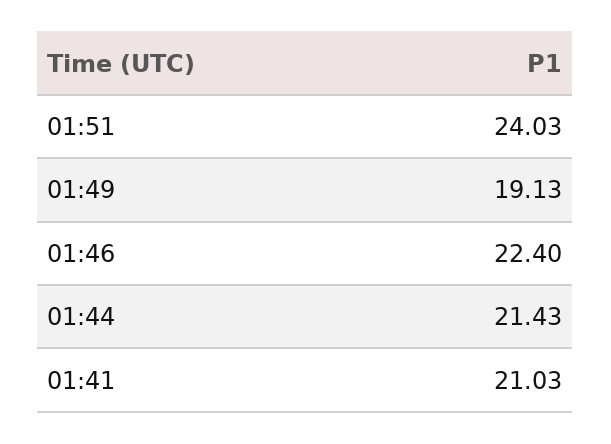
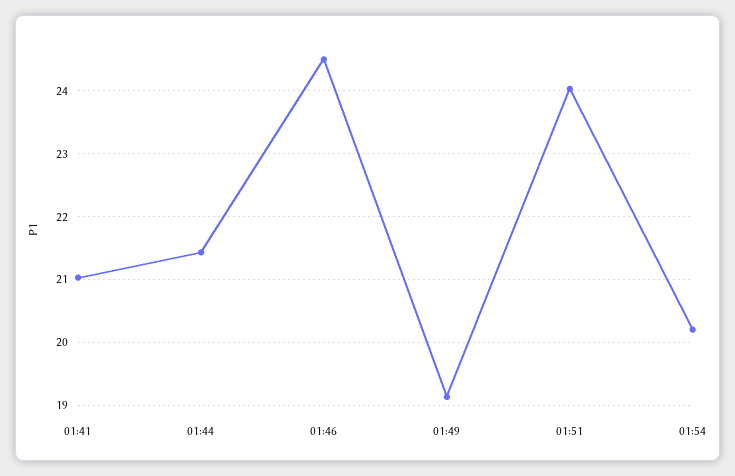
01:46: 22.4 -> 24.5
01:54: none -> 20.2

